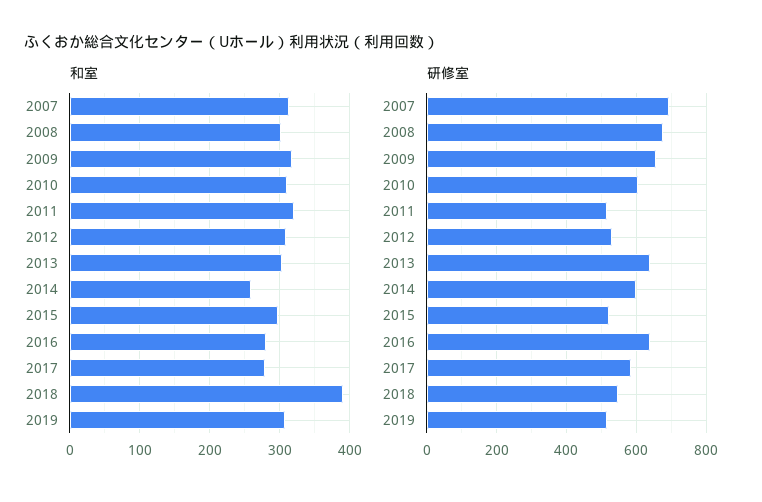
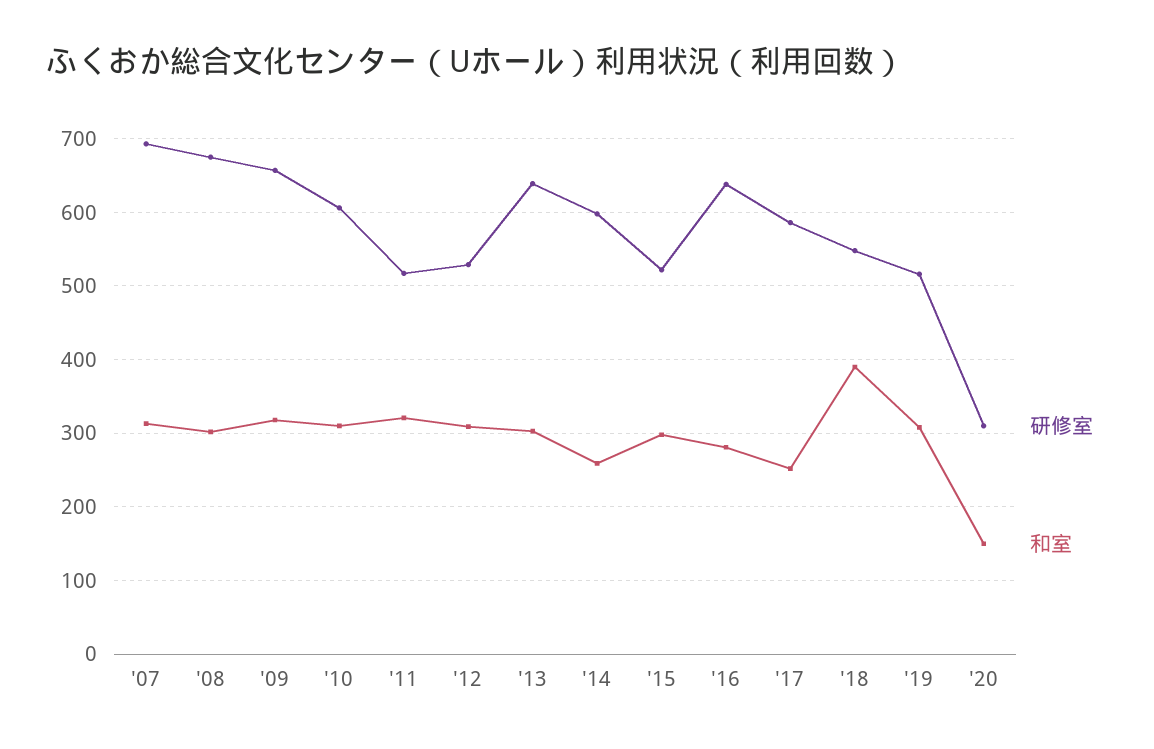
和室, 2017: 280 -> 250
研修室, '20: none -> 310
和室, '20: none -> 150

